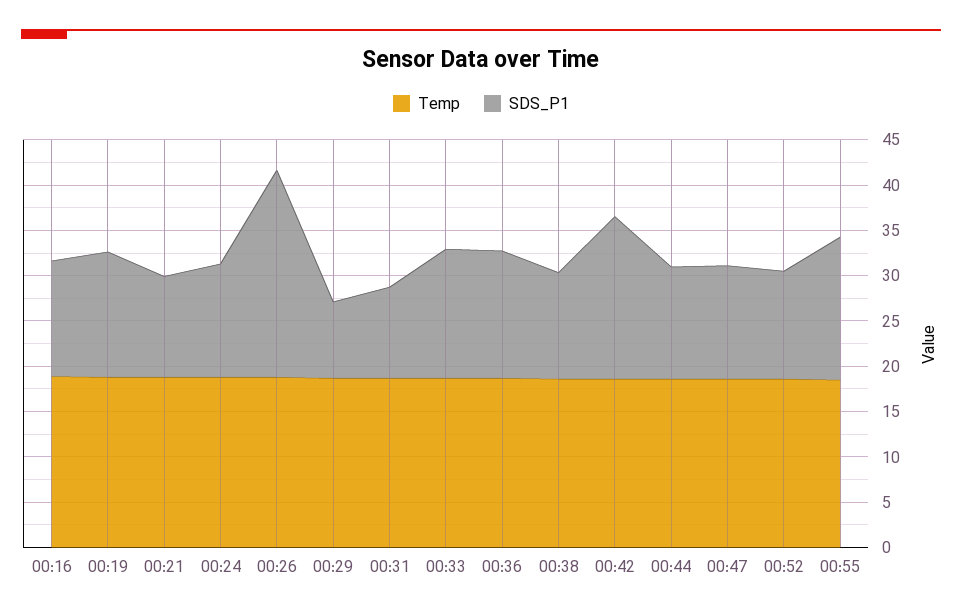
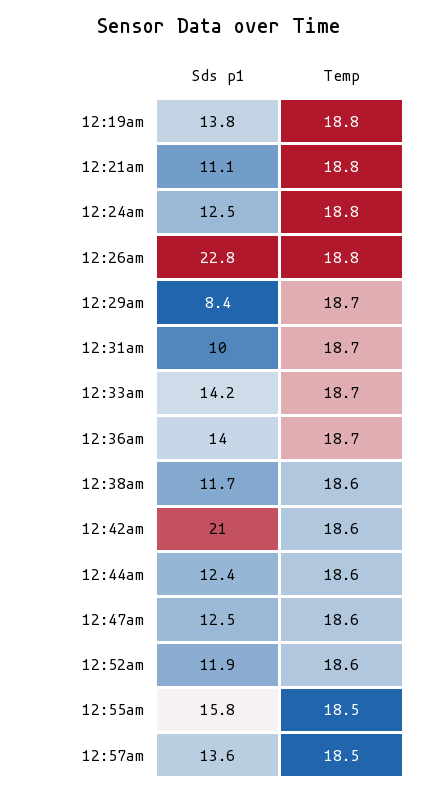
Temp, 00:16: 19 -> none
SDS_P1, 00:16: 13 -> none
SDS_P1, 00:42: 18 -> 21
SDS_P1, 12:57am: none -> 13.6
Temp, 12:57am: none -> 18.5

